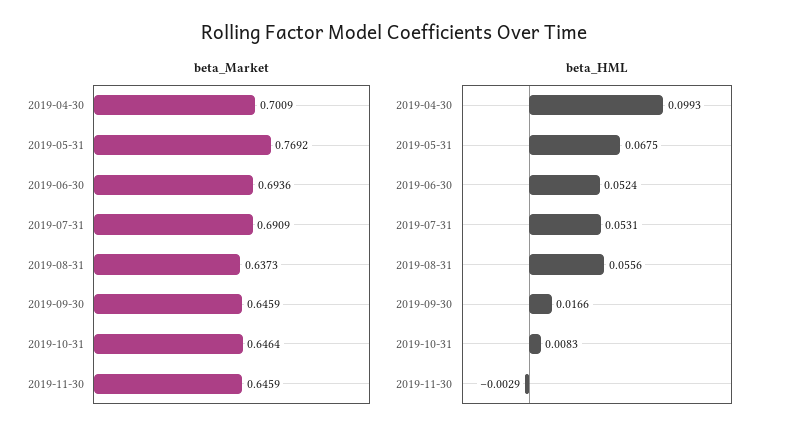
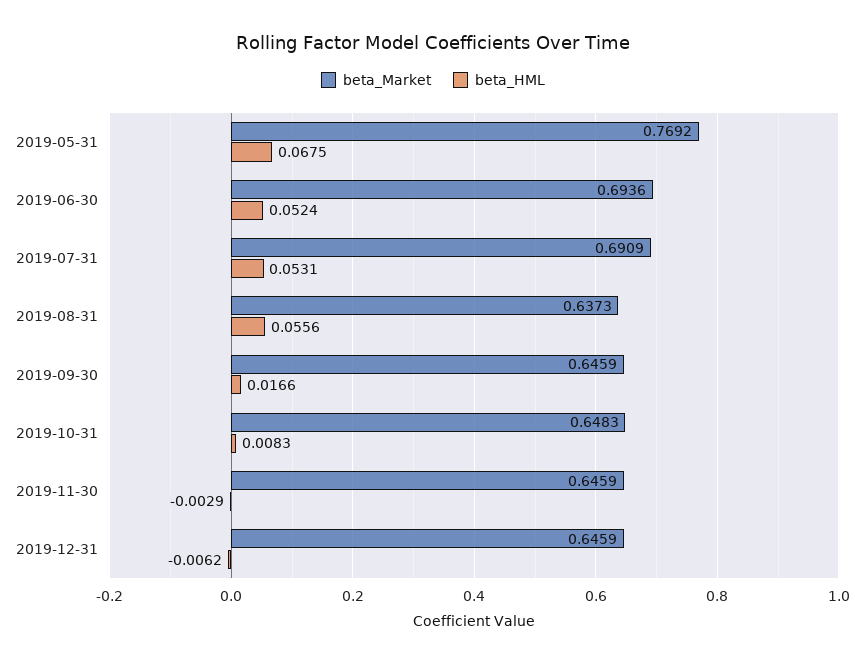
beta_Market, 2019-04-30: 0.7009 -> none
beta_Market, 2019-10-31: 0.6464 -> 0.6483
beta_HML, 2019-04-30: 0.0993 -> none
beta_Market, 2019-12-31: none -> 0.6459
beta_HML, 2019-12-31: none -> -0.0062

